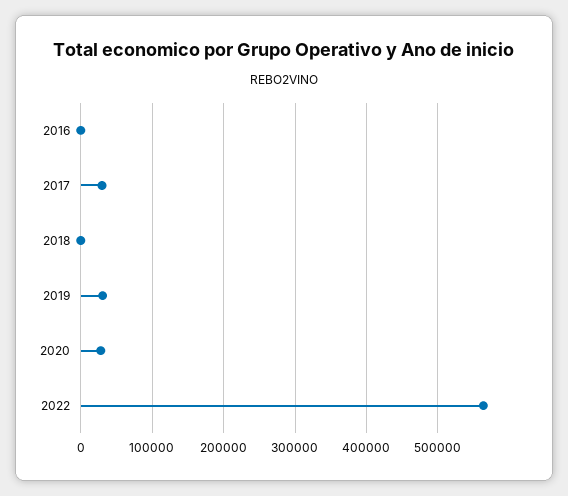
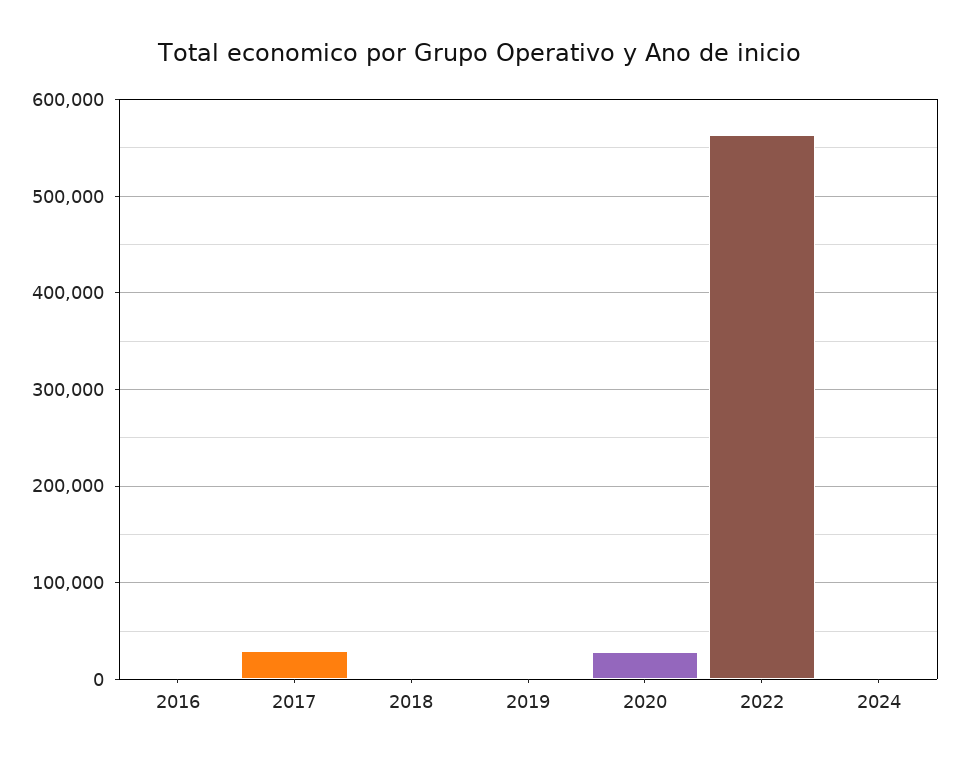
2019: 30000 -> 0
2024: none -> 0

